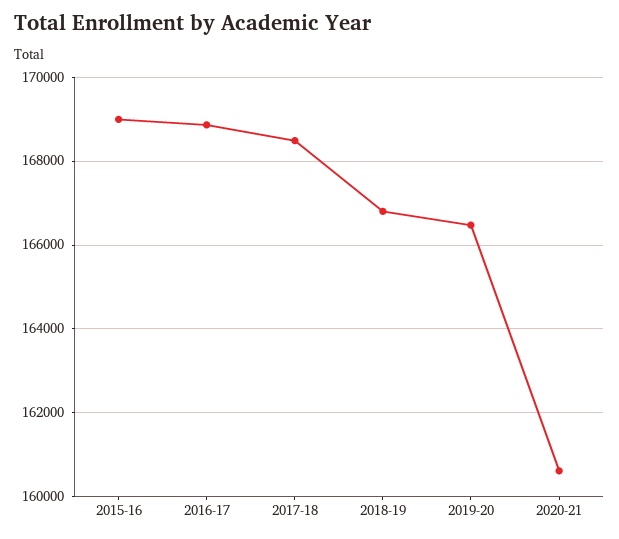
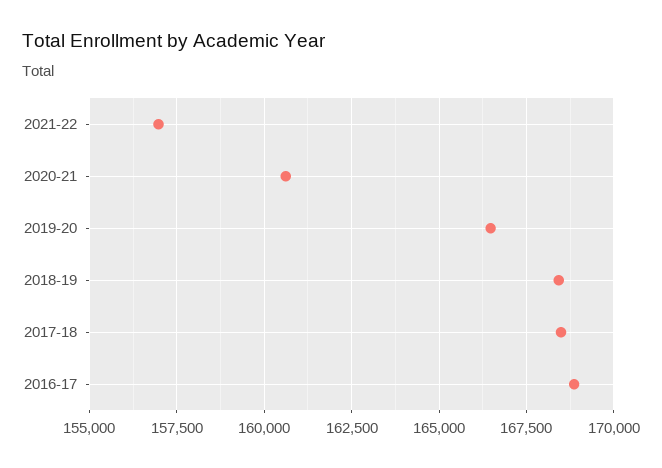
2015-16: 169000 -> none
2018-19: 166800 -> 168500
2021-22: none -> 157000

